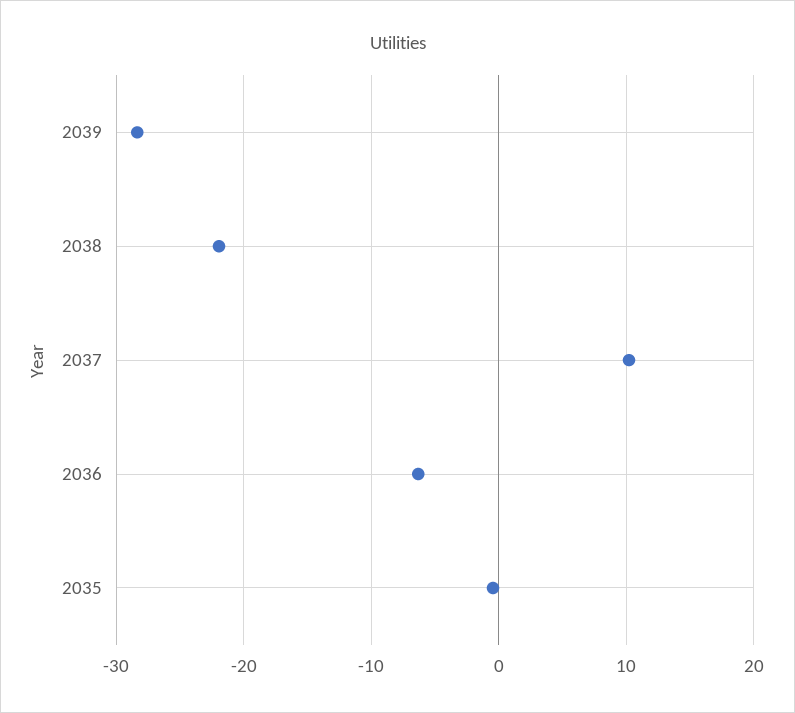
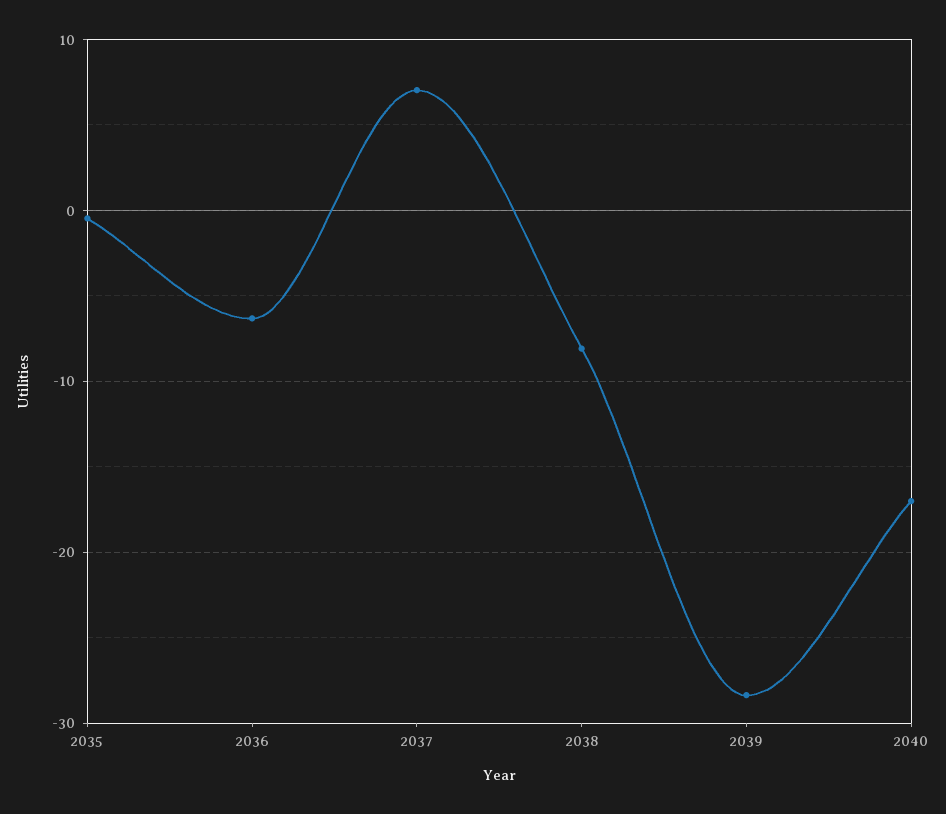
2038: -22 -> -8
2037: 10 -> 7
2040: none -> -17

